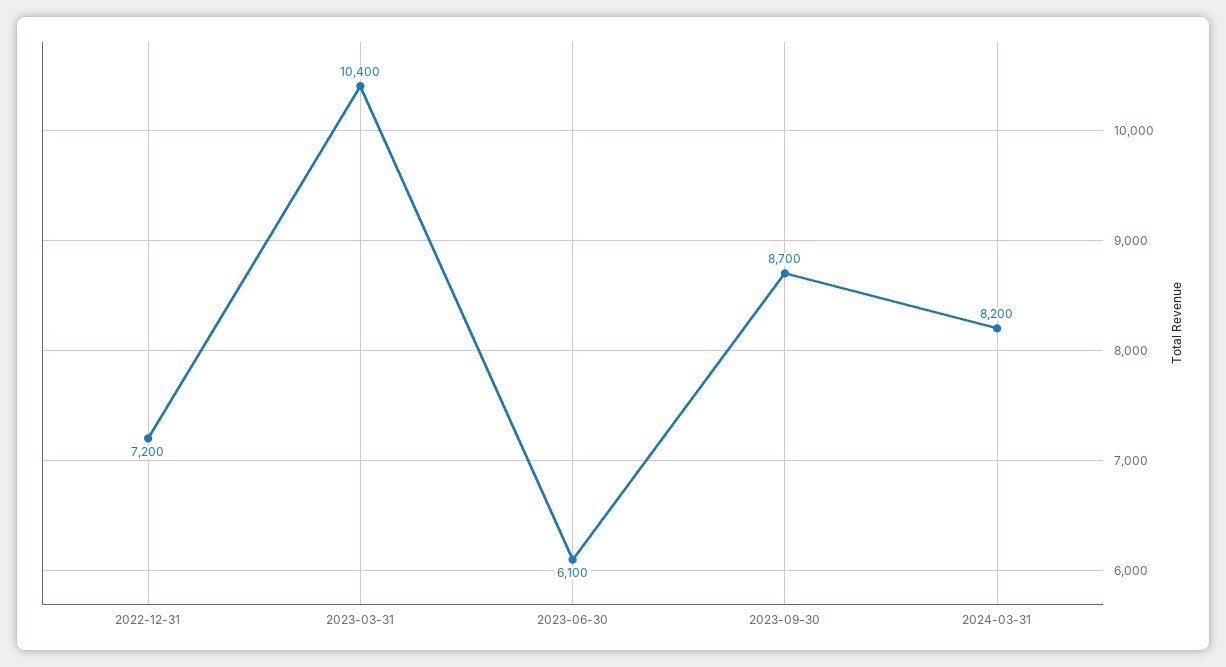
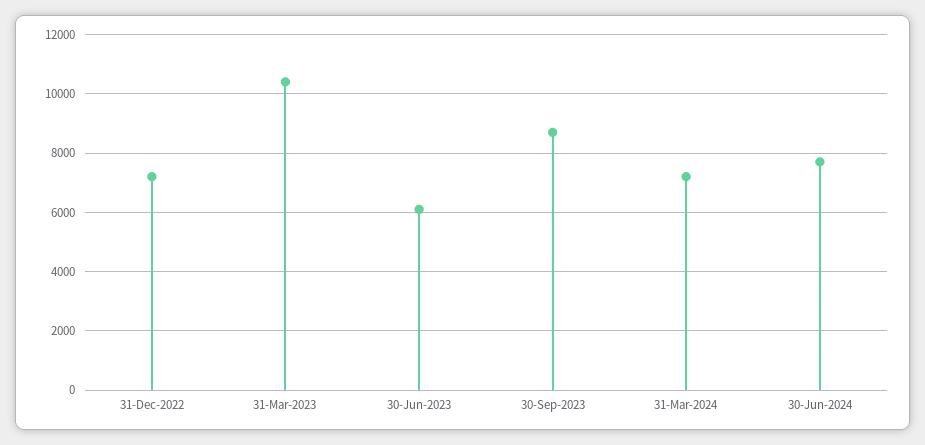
2024-03-31: 8200 -> 7250
30-Jun-2024: none -> 7750

